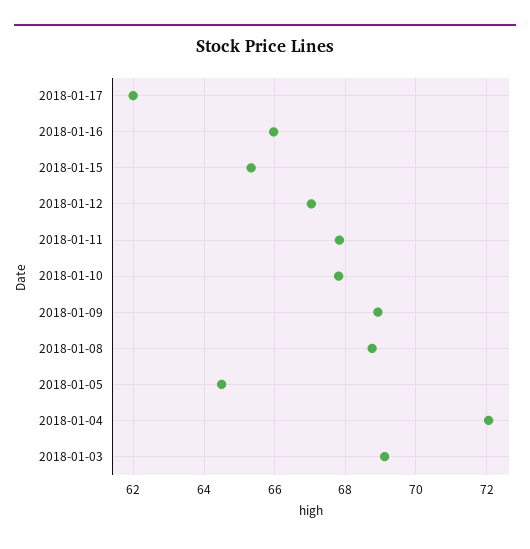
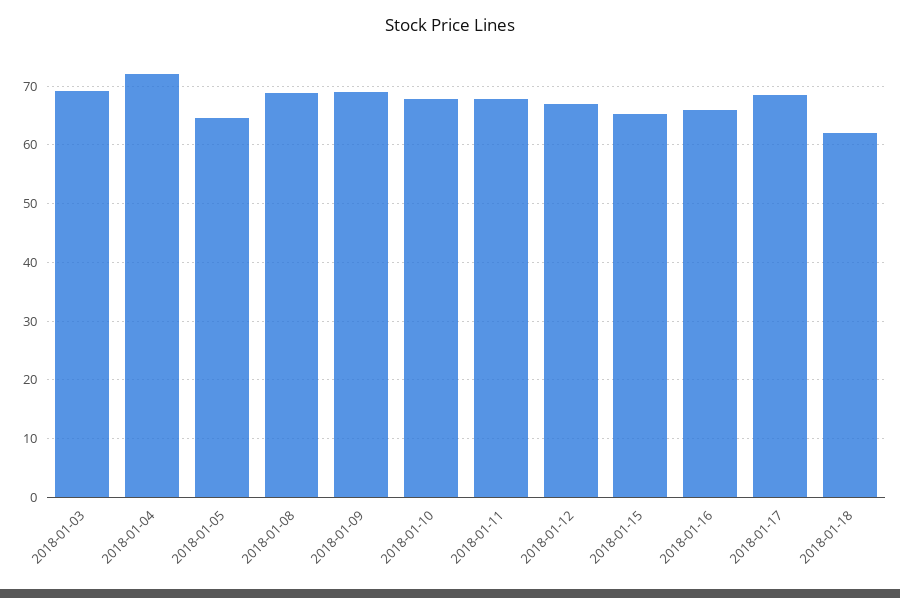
2018-01-17: 62 -> 68
2018-01-18: none -> 62

